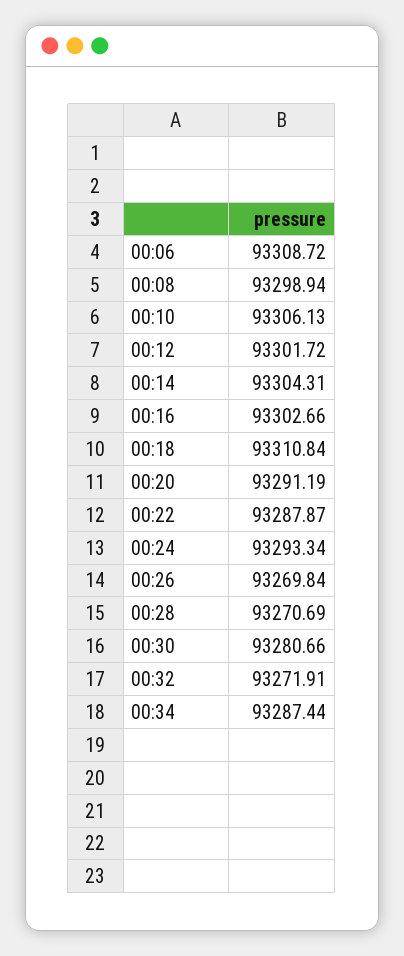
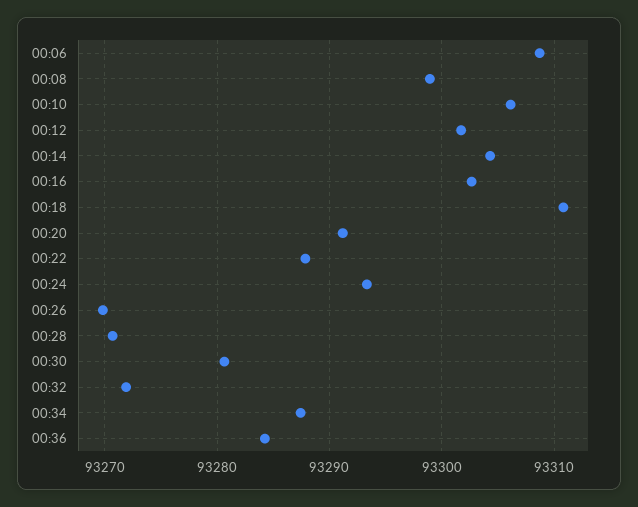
00:36: none -> 93284

